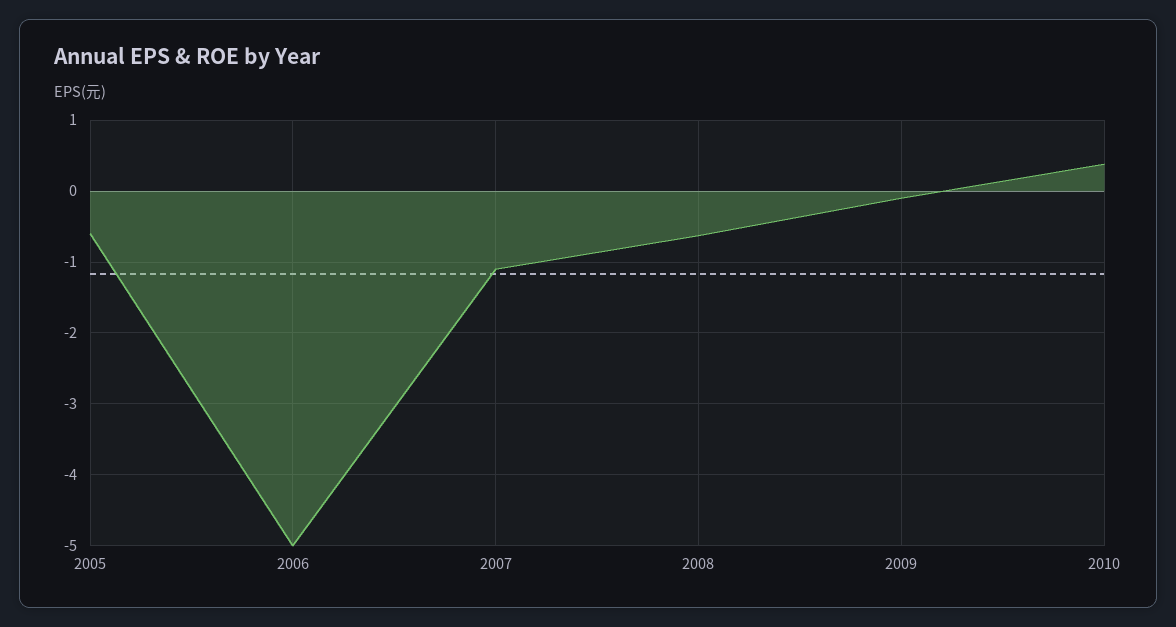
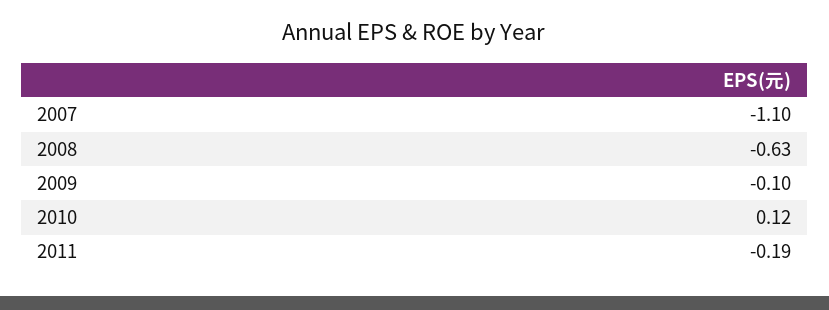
2005: -0.6 -> none
2006: -5 -> none
2010: 0.4 -> 0.12
2011: none -> -0.19

